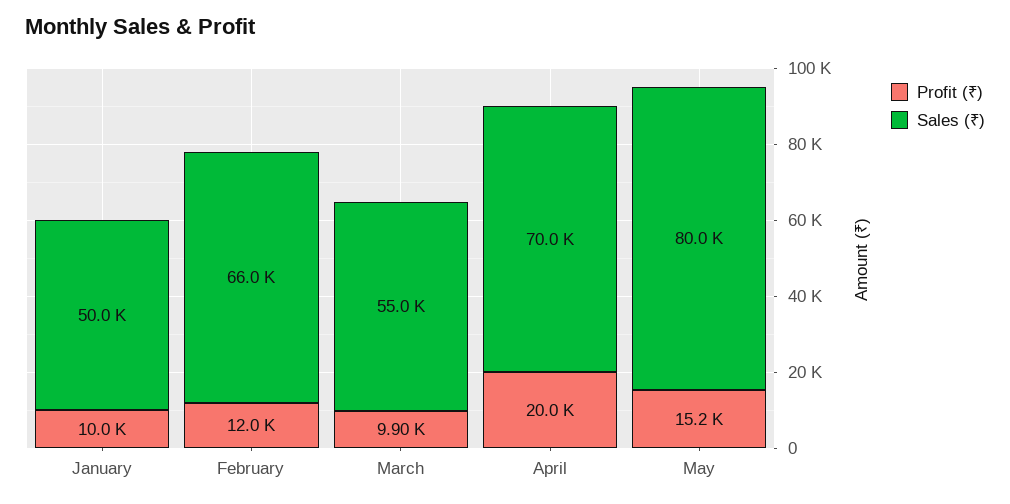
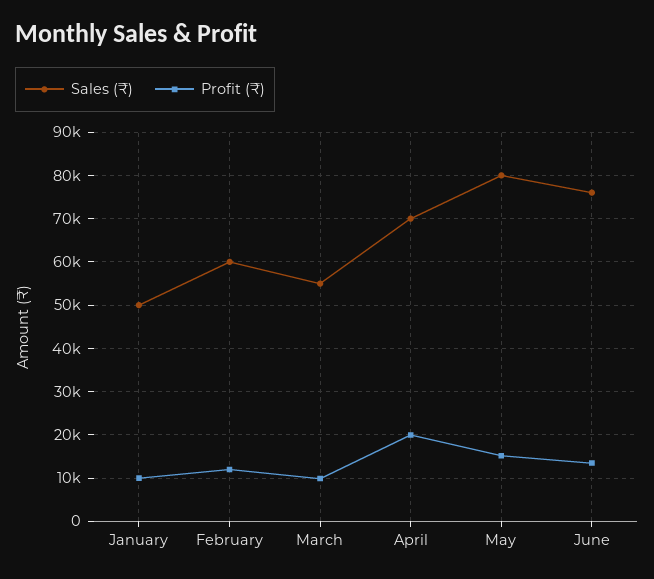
Sales (₹), February: 66000 -> 60000
Sales (₹), June: none -> 76000
Profit (₹), June: none -> 14000

